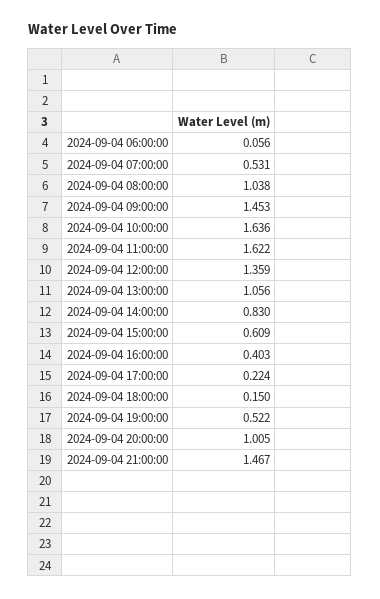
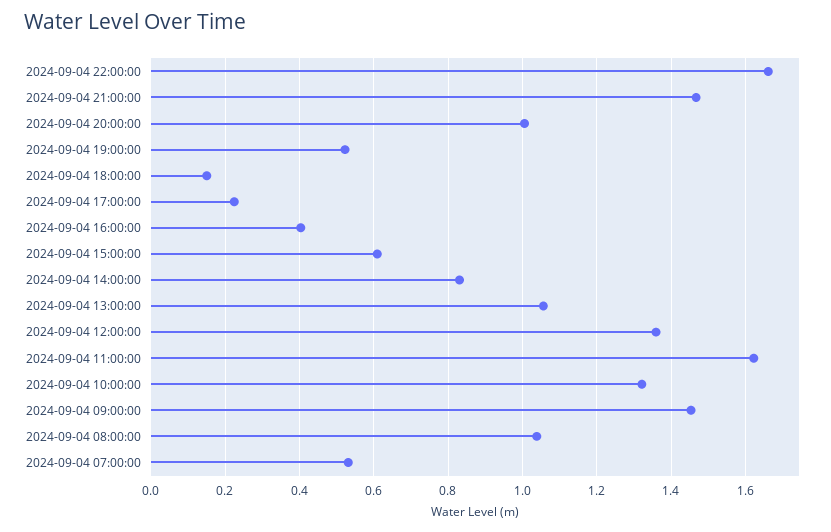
2024-09-04 06:00:00: 0.056 -> none
2024-09-04 10:00:00: 1.636 -> 1.32
2024-09-04 22:00:00: none -> 1.66

